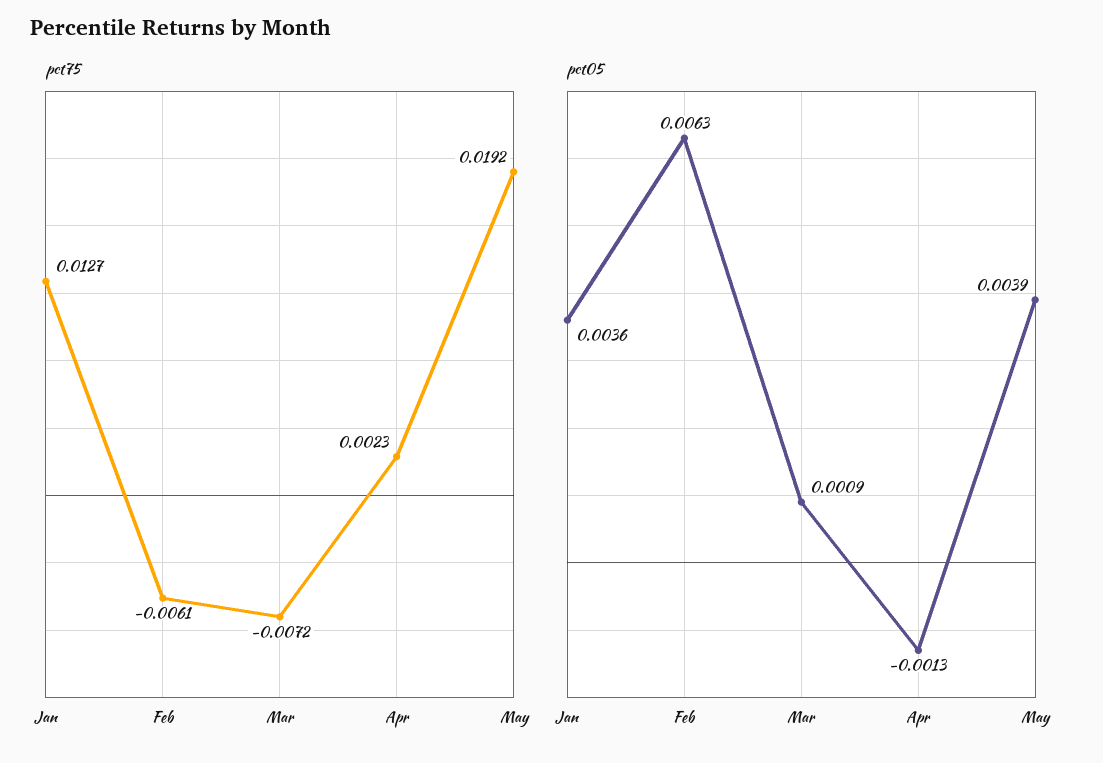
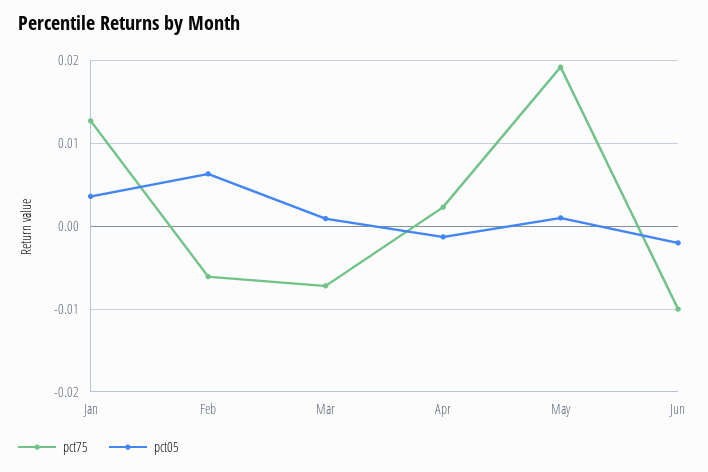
pct05, May: 0.0039 -> 0.001
pct75, Jun: none -> -0.01
pct05, Jun: none -> -0.002

